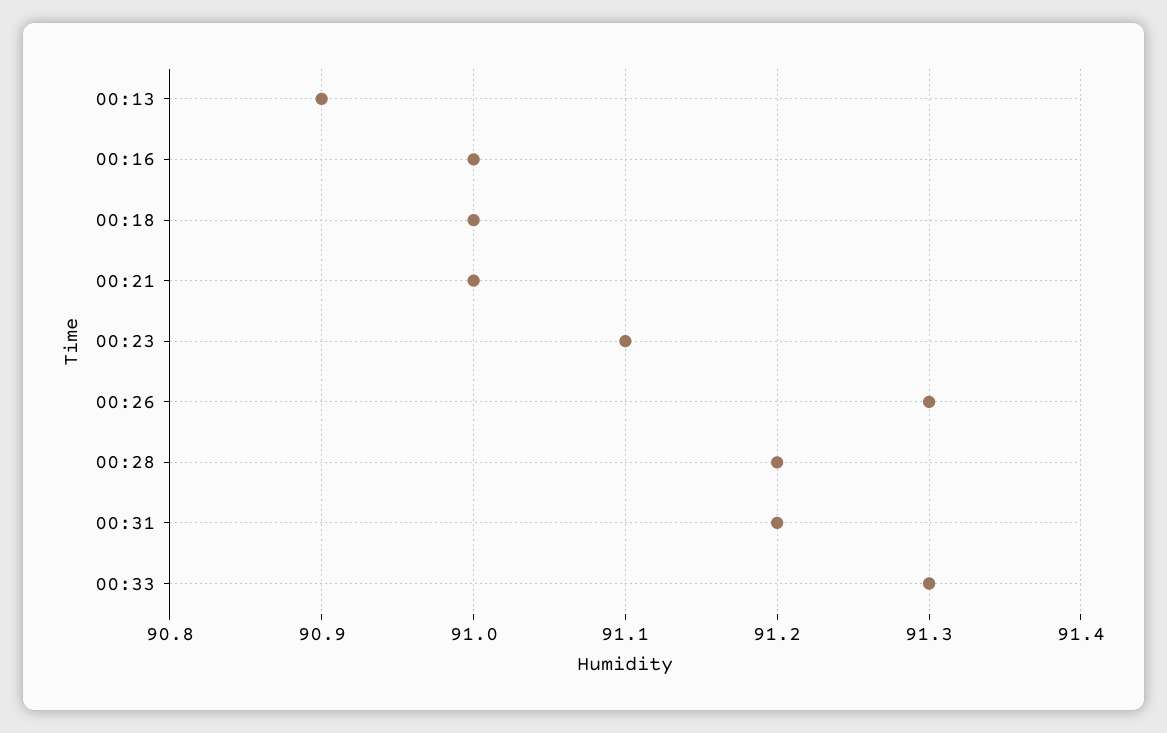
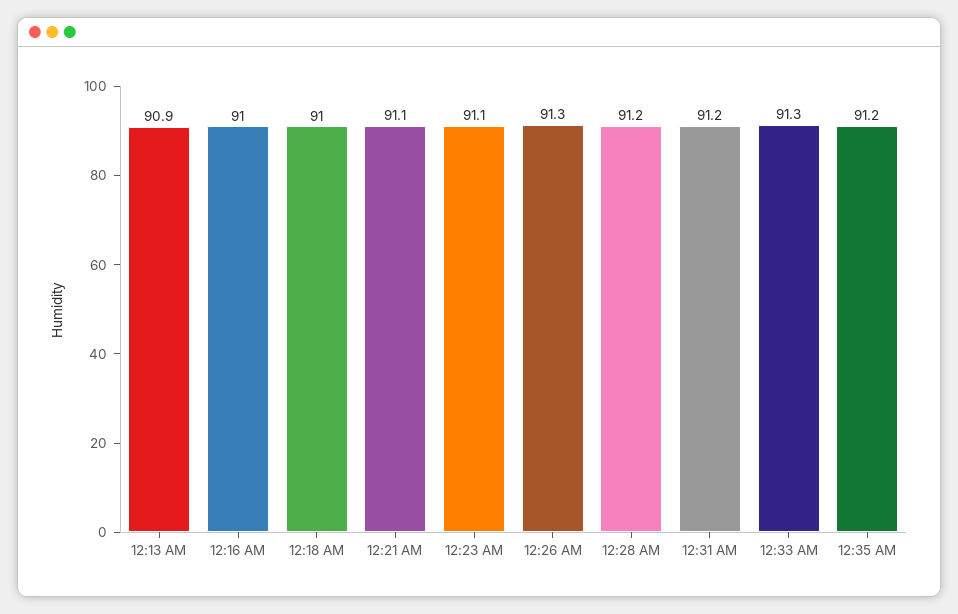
00:21: 91 -> 91.1
12:35 AM: none -> 91.2

